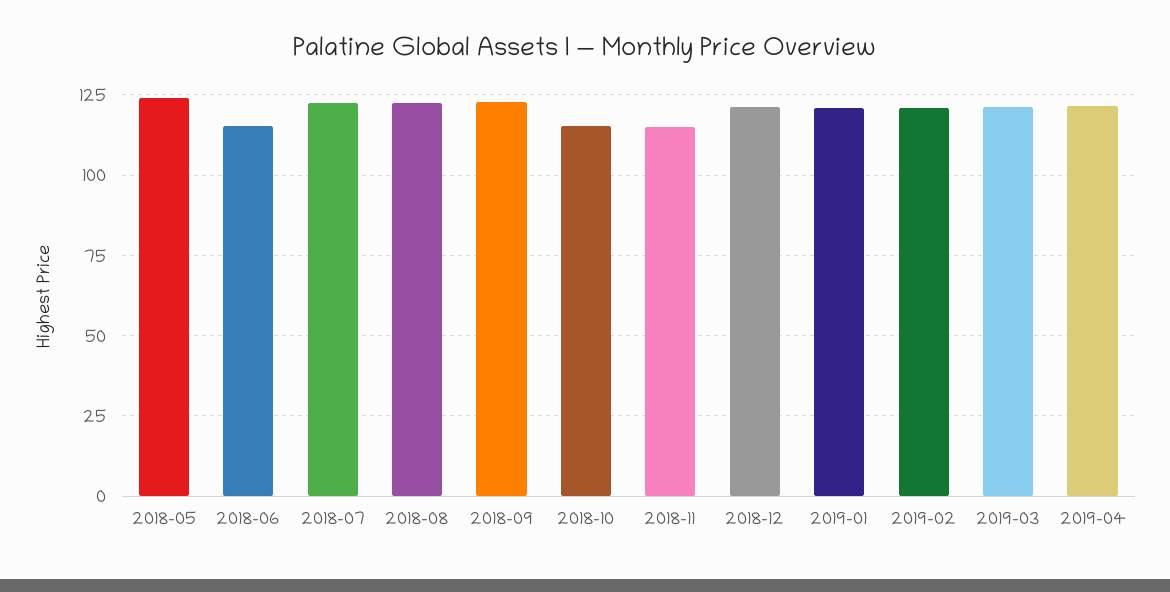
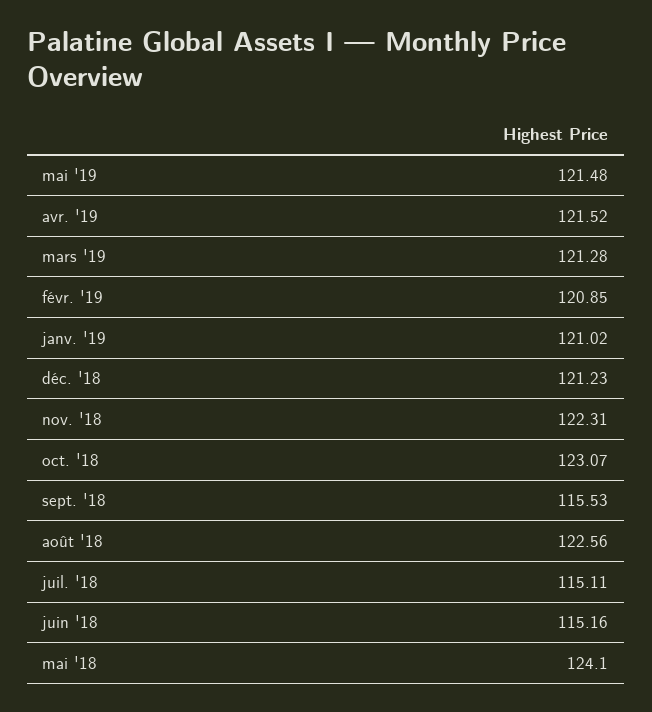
2018-07: 122.5 -> 115.11
2018-09: 122.5 -> 115.53
2018-10: 115 -> 123.07
2018-11: 115 -> 122.31
mai '19: none -> 121.48

